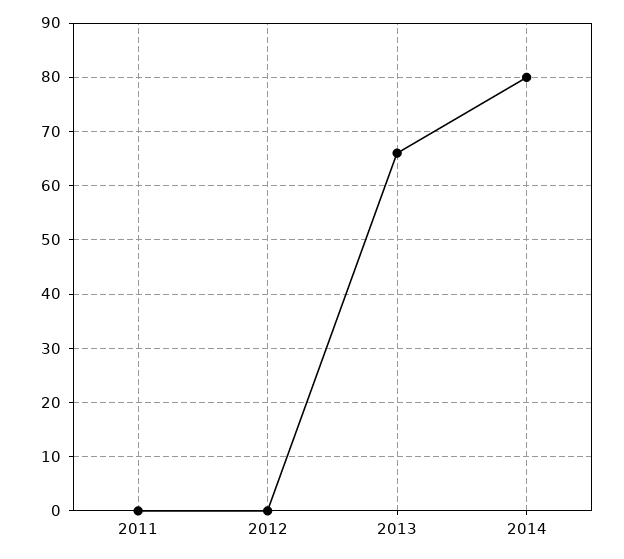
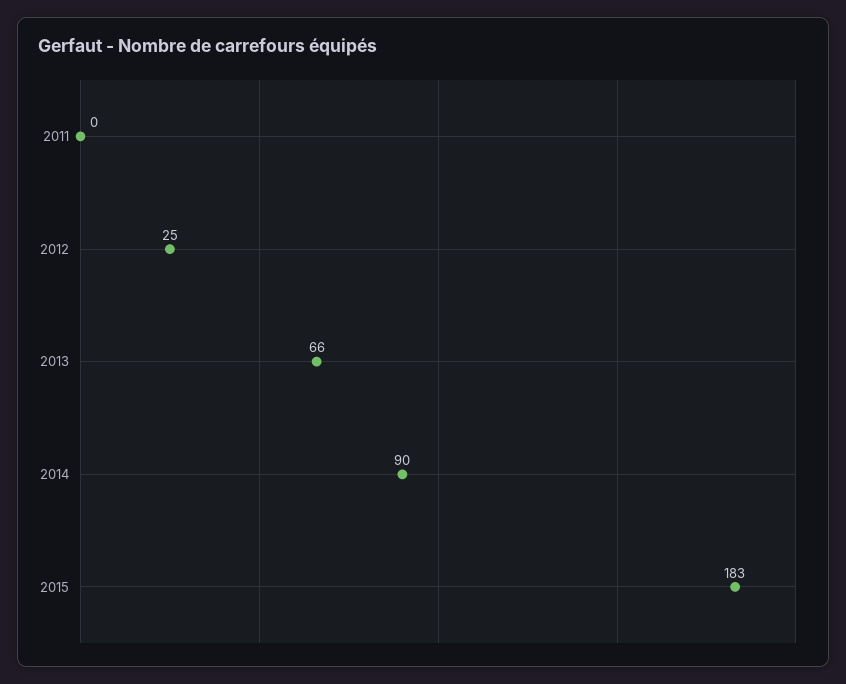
2012: 0 -> 25
2014: 80 -> 90
2015: none -> 183

